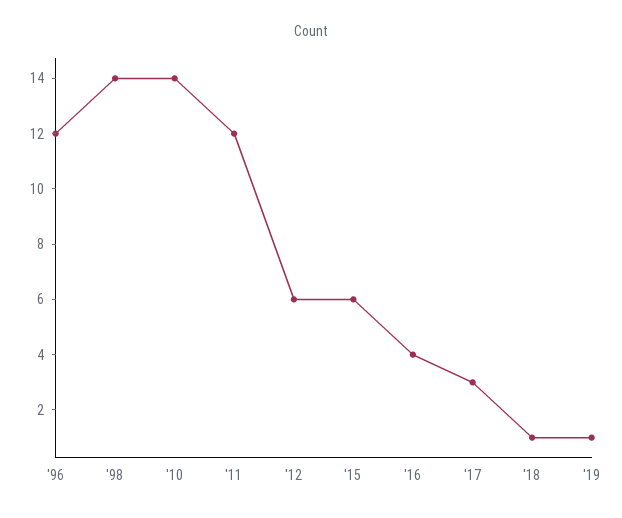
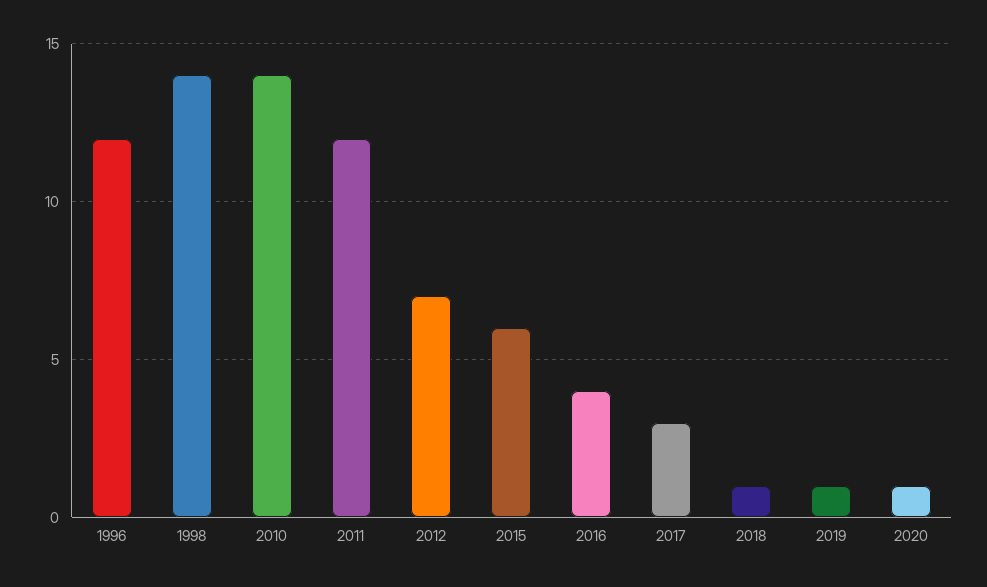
'12: 6 -> 7
2020: none -> 1

